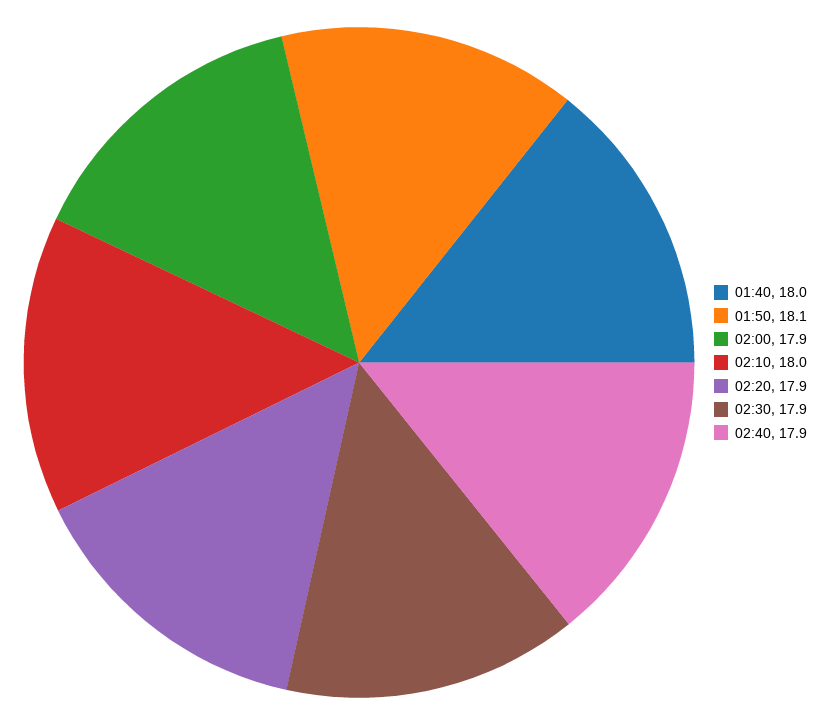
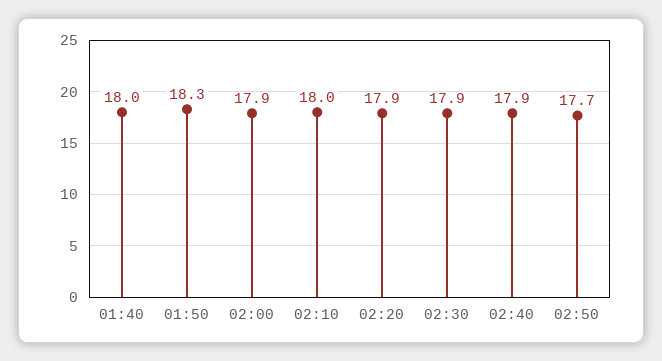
01:50: 18.1 -> 18.3
02:50: none -> 17.7

